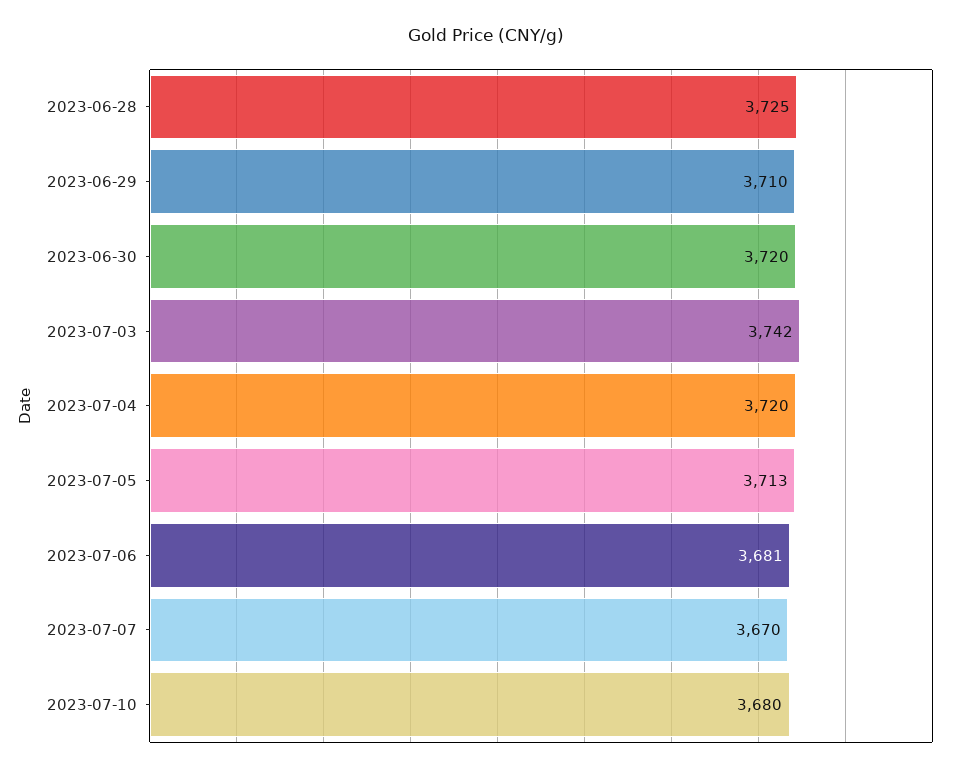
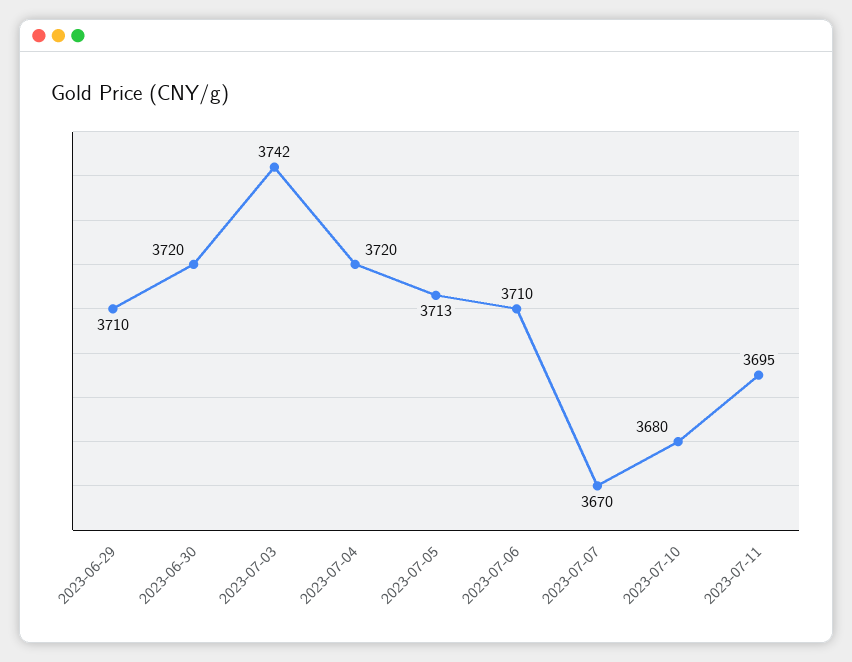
2023-06-28: 3725 -> none
2023-07-06: 3681 -> 3710
2023-07-11: none -> 3695

